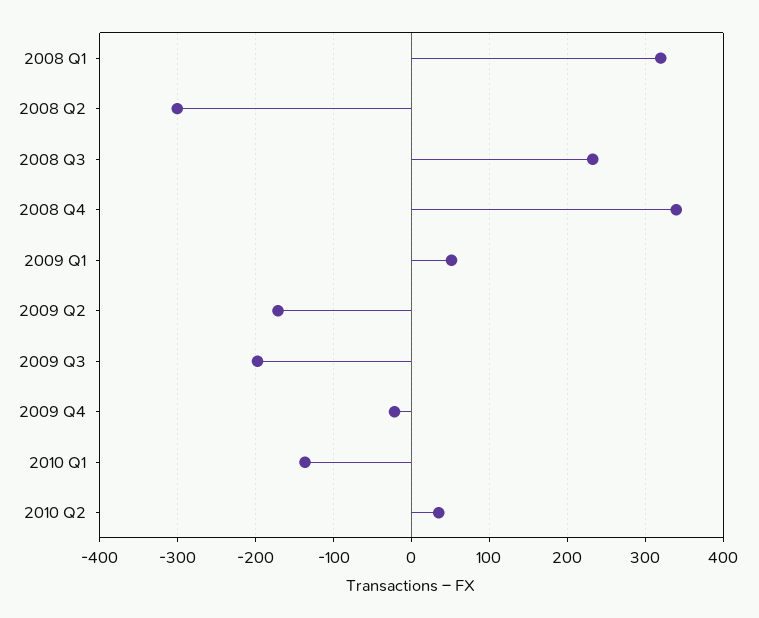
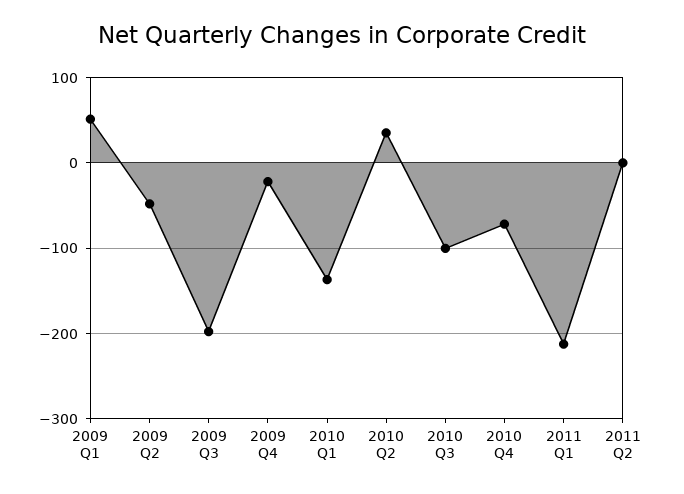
2008 Q1: 320 -> none
2008 Q2: -300 -> none
2008 Q3: 230 -> none
2008 Q4: 340 -> none
2009 Q2: -170 -> -50
2010 Q3: none -> -100
2010 Q4: none -> -70
2011 Q1: none -> -210
2011 Q2: none -> 0

